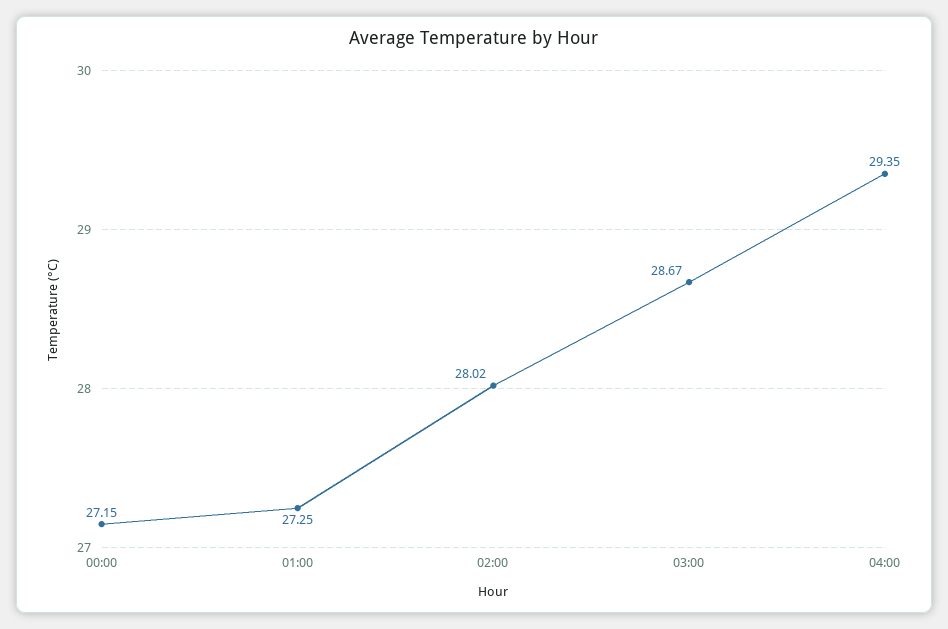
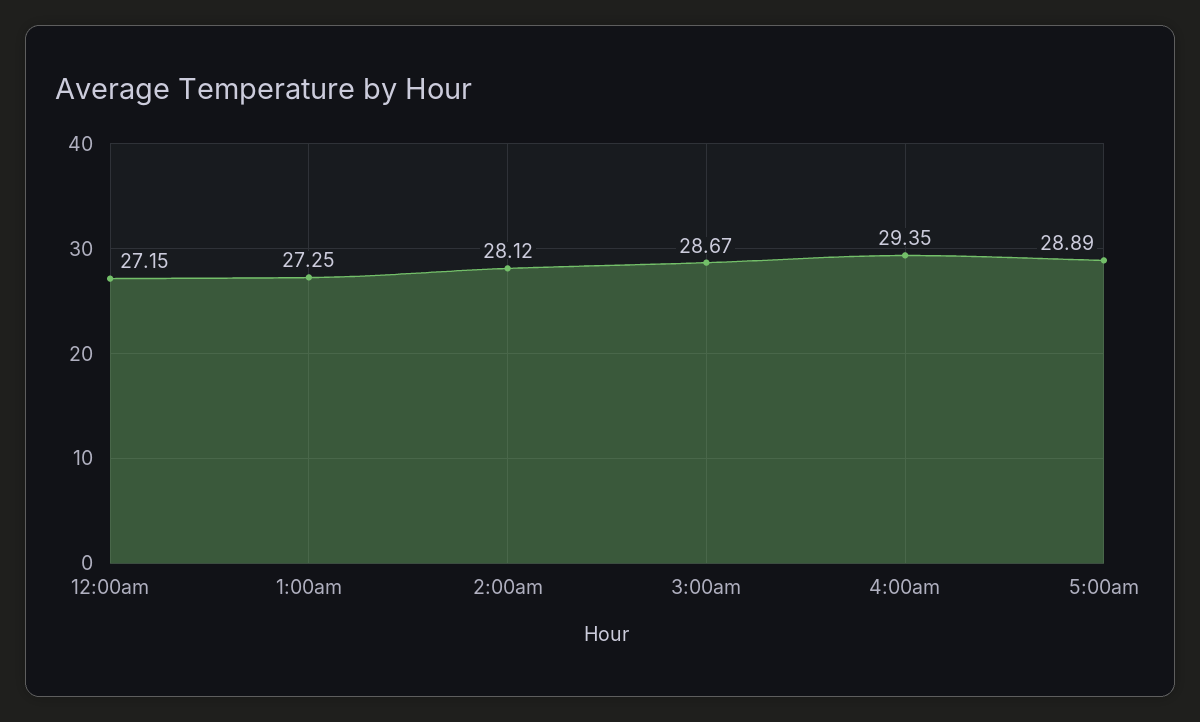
02:00: 28.02 -> 28.12
5:00am: none -> 28.89

